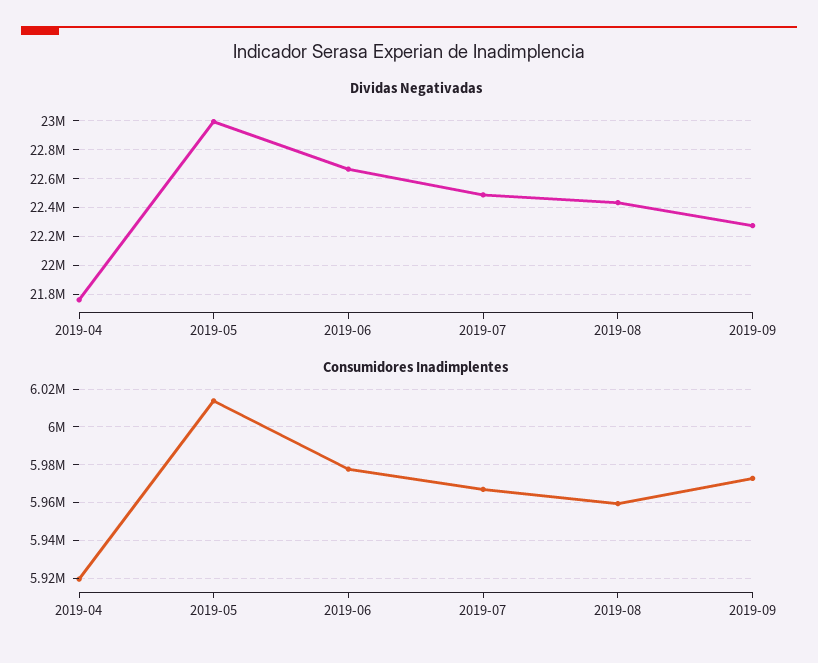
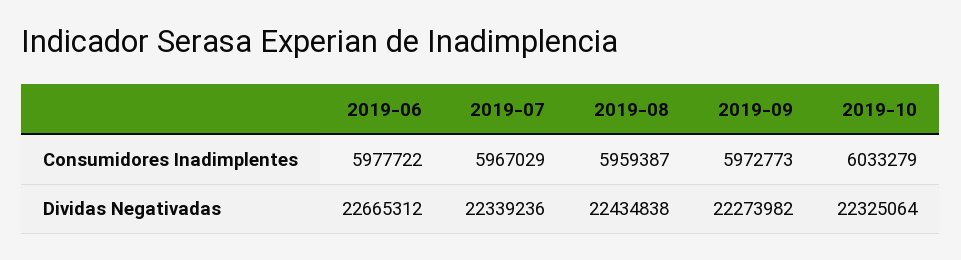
Dividas Negativadas, 2019-04: 21750000 -> none
Dividas Negativadas, 2019-05: 23000000 -> none
Dividas Negativadas, 2019-07: 22500000 -> 22339236
Consumidores Inadimplentes, 2019-04: 5920000 -> none
Consumidores Inadimplentes, 2019-05: 6015000 -> none
Consumidores Inadimplentes, 2019-10: none -> 6033279
Dividas Negativadas, 2019-10: none -> 22325064

